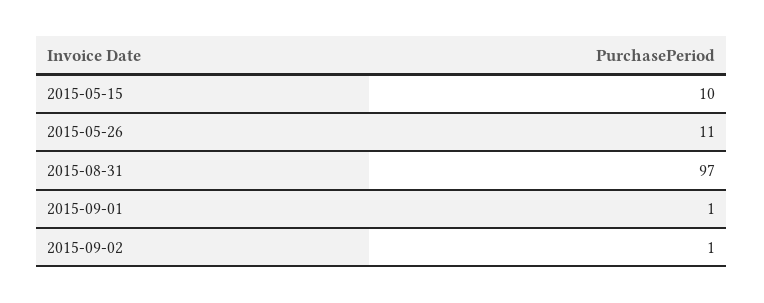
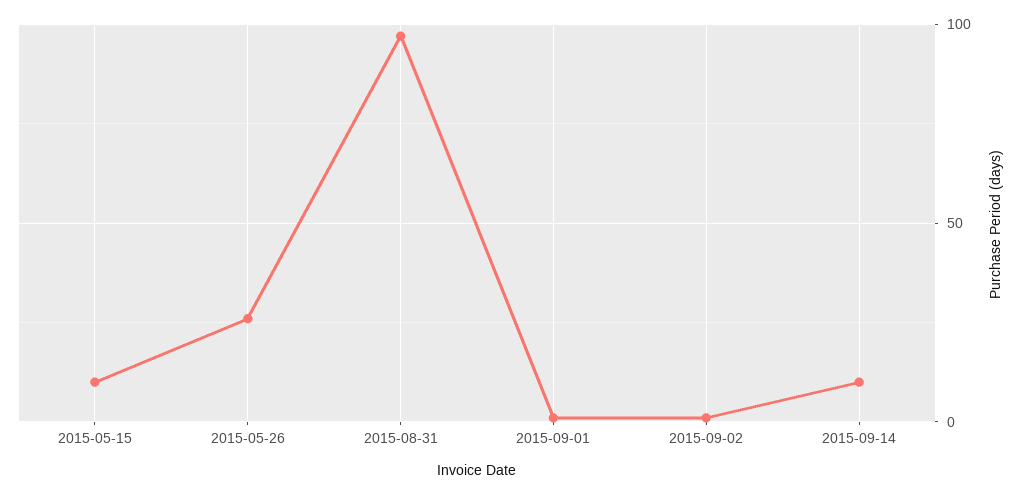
2015-05-26: 11 -> 25
2015-09-14: none -> 10

